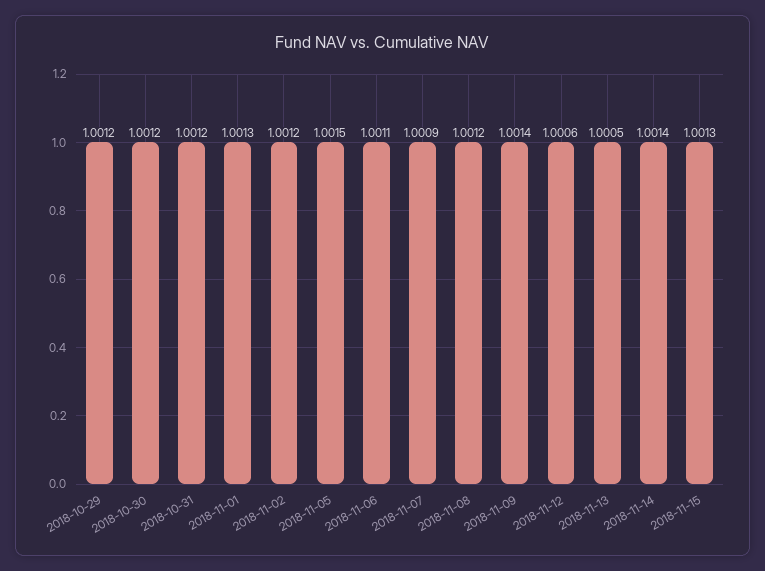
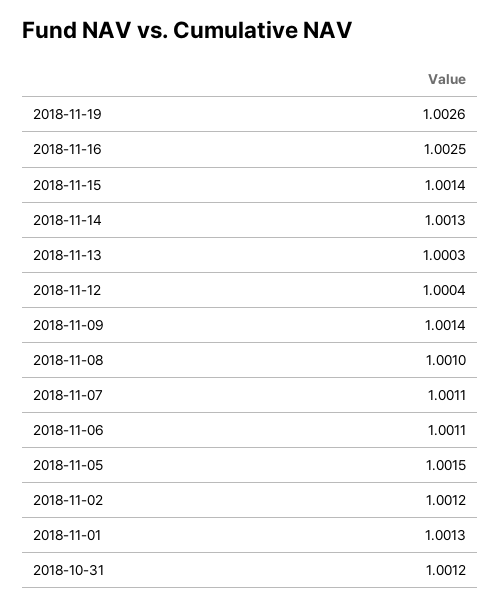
2018-10-29: 1.0012 -> none
2018-10-30: 1.0012 -> none
2018-11-07: 1.0009 -> 1.0011
2018-11-08: 1.0012 -> 1.001
2018-11-12: 1.0006 -> 1.0004
2018-11-13: 1.0005 -> 1.0003
2018-11-14: 1.0014 -> 1.0013
2018-11-15: 1.0013 -> 1.0014
2018-11-19: none -> 1.0026
2018-11-16: none -> 1.0025

